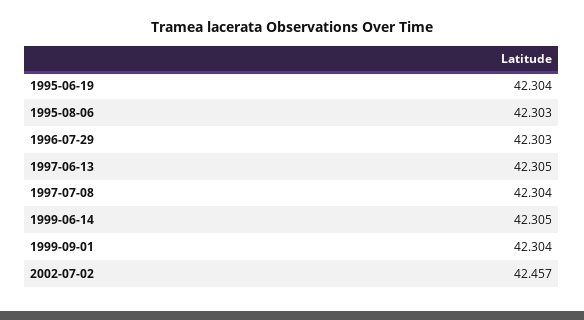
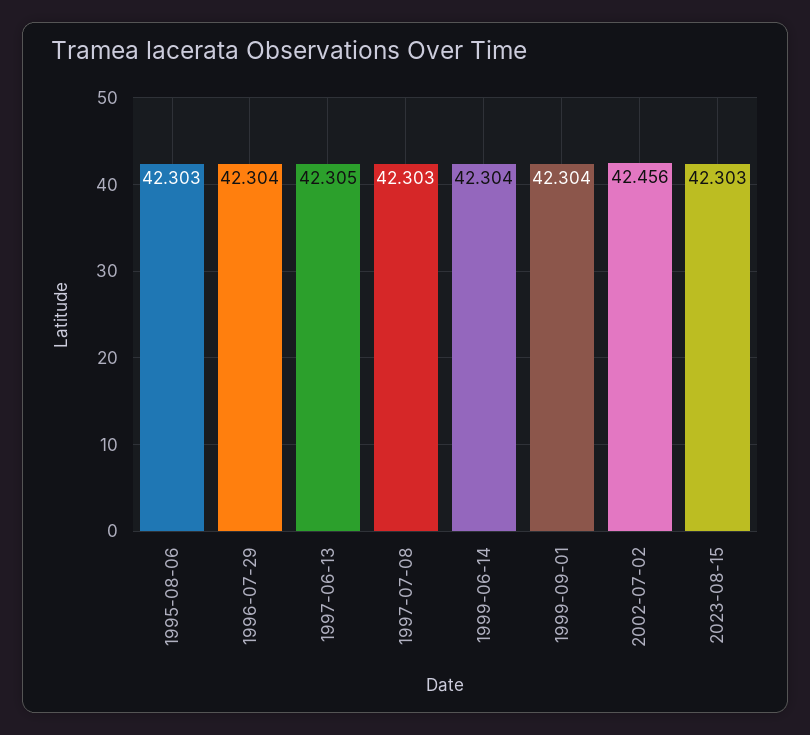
1995-06-19: 42.304 -> none
1996-07-29: 42.303 -> 42.304
1997-07-08: 42.304 -> 42.303
1999-06-14: 42.305 -> 42.304
2002-07-02: 42.457 -> 42.456
2023-08-15: none -> 42.303

